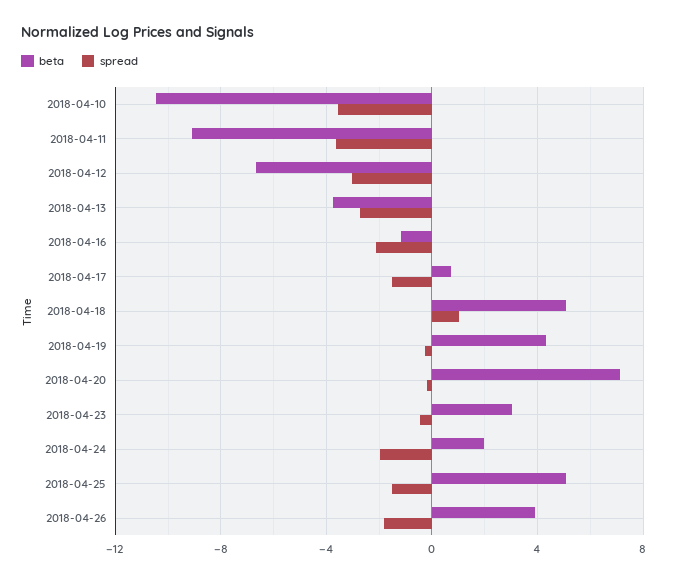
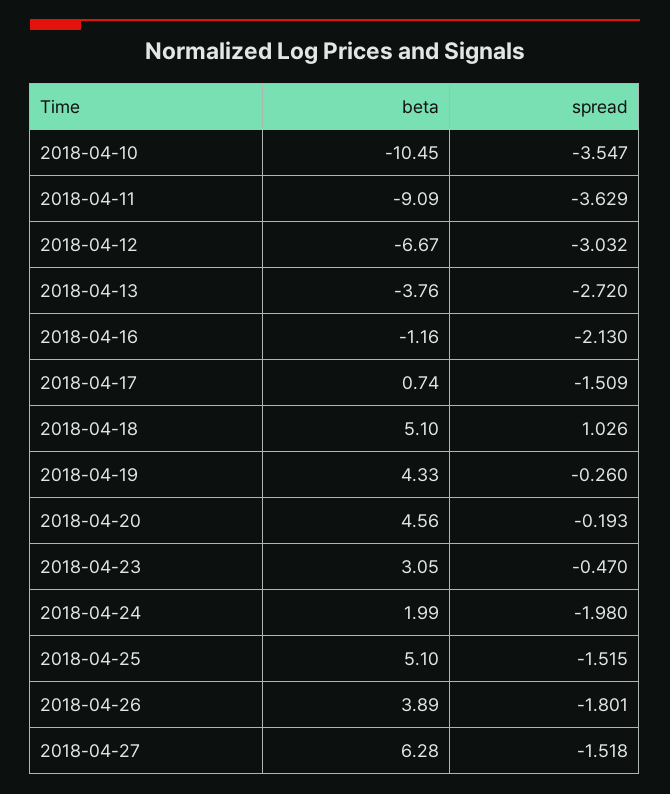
beta, 2018-04-20: 7 -> 4.56
beta, 2018-04-27: none -> 6.28
spread, 2018-04-27: none -> -1.518

